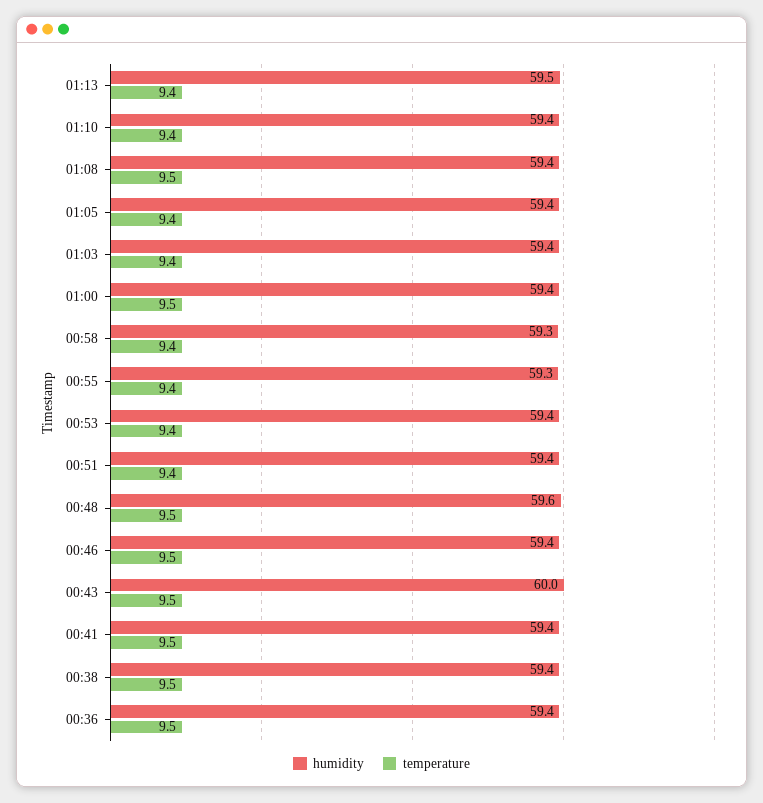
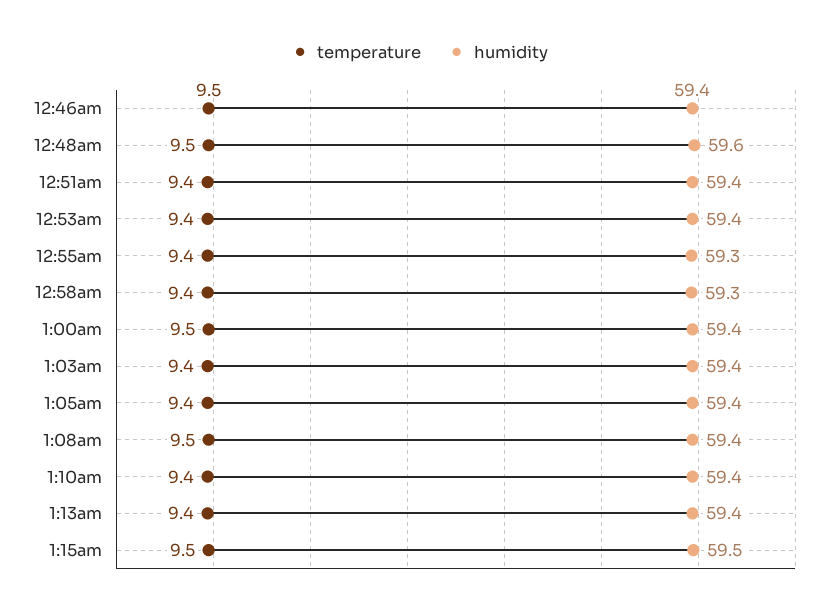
humidity, 01:13: 59.5 -> 59.4
humidity, 00:43: 60 -> none
temperature, 00:43: 9.5 -> none
humidity, 00:41: 59.4 -> none
temperature, 00:41: 9.5 -> none
humidity, 00:38: 59.4 -> none
temperature, 00:38: 9.5 -> none
humidity, 00:36: 59.4 -> none
temperature, 00:36: 9.5 -> none
temperature, 1:15am: none -> 9.5
humidity, 1:15am: none -> 59.5

